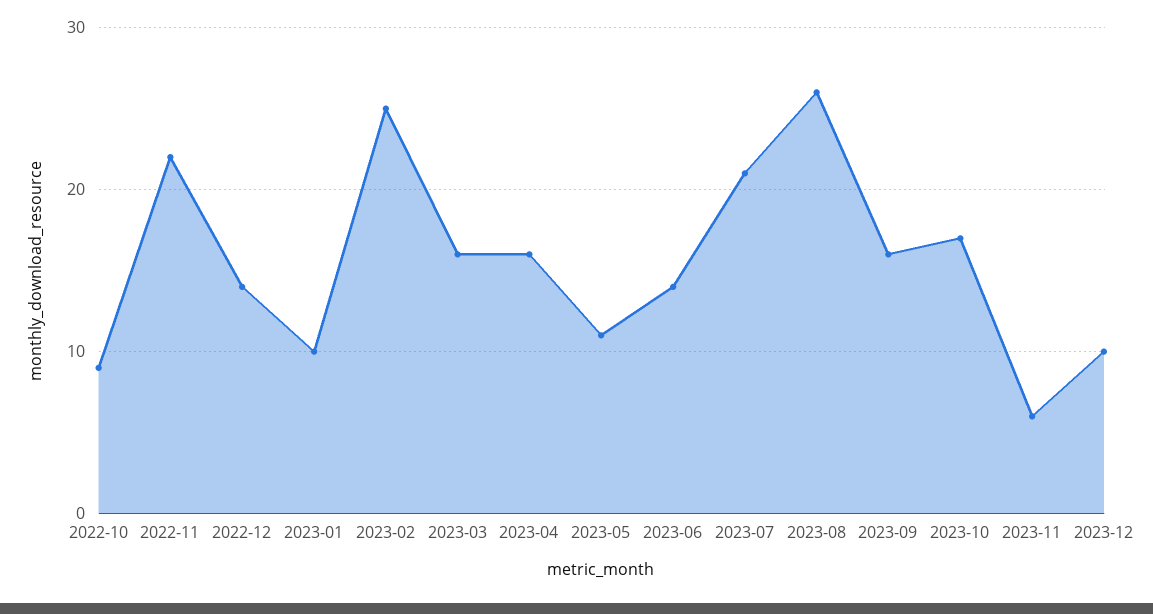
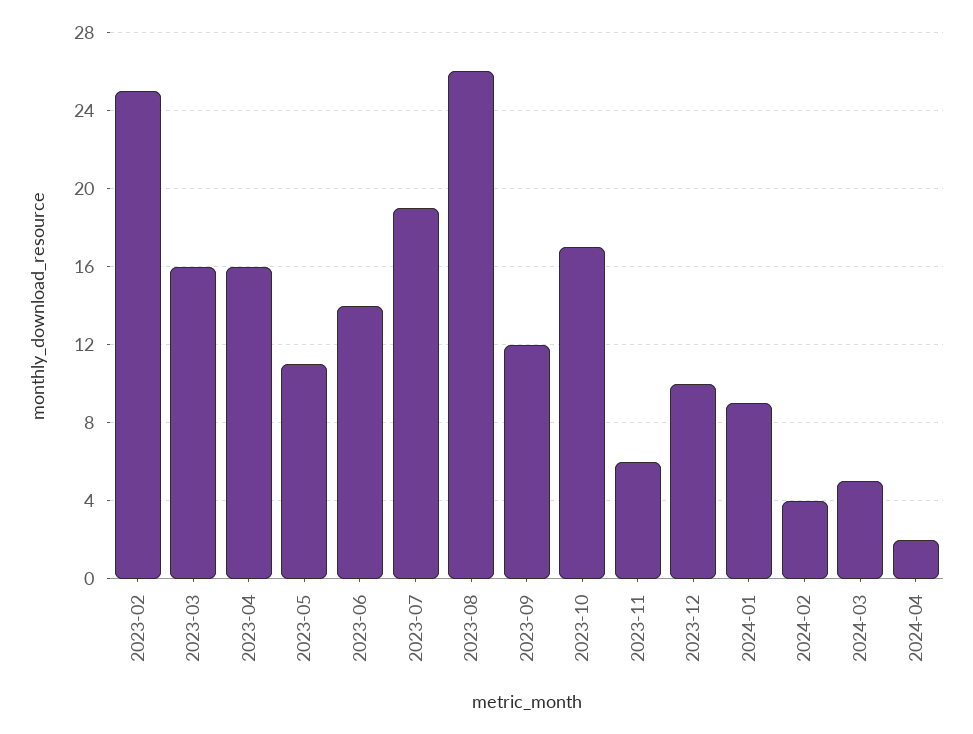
2022-10: 9 -> none
2022-11: 22 -> none
2022-12: 14 -> none
2023-01: 10 -> none
2023-07: 21 -> 19
2023-09: 16 -> 12
2024-01: none -> 9
2024-02: none -> 4
2024-03: none -> 5
2024-04: none -> 2

